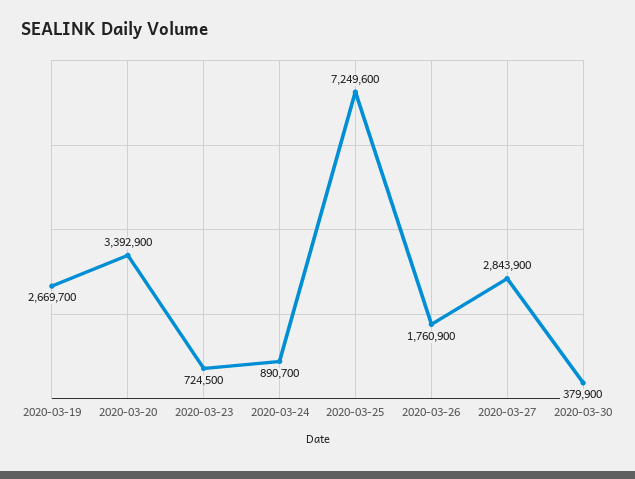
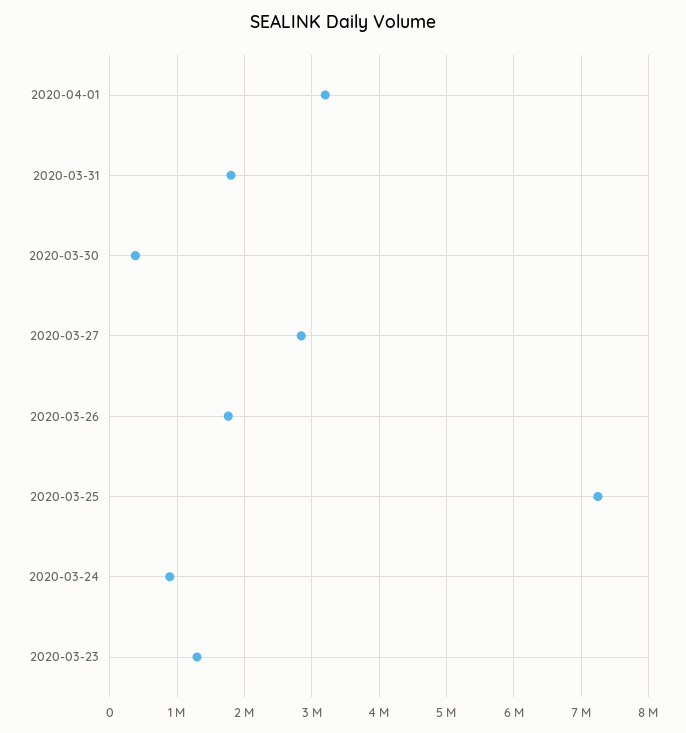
2020-03-19: 2669700 -> none
2020-03-20: 3392900 -> none
2020-03-23: 724500 -> 1300000
2020-04-01: none -> 3200000
2020-03-31: none -> 1800000

